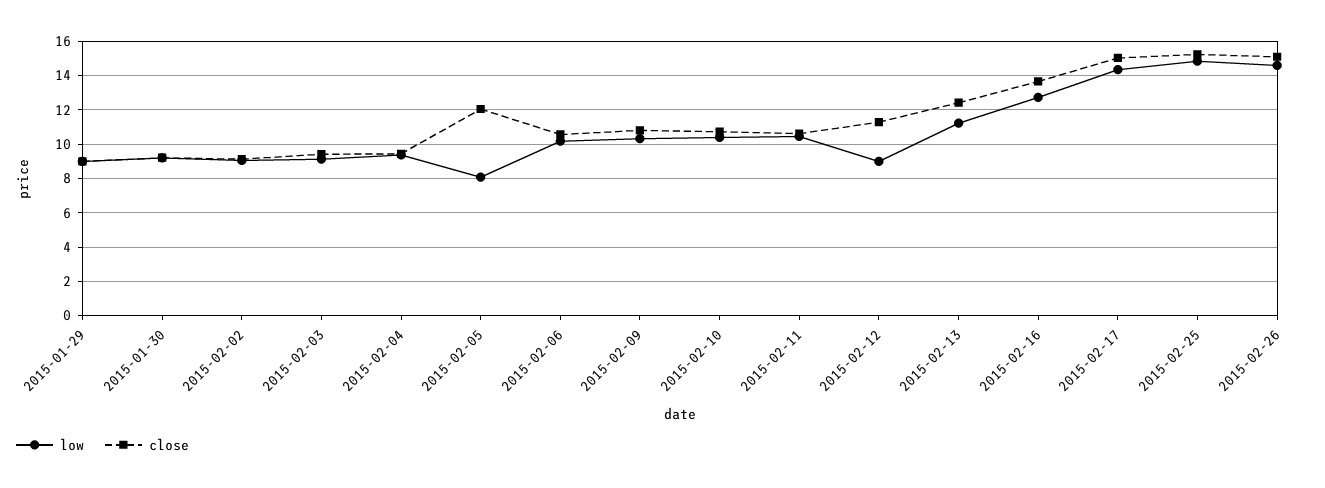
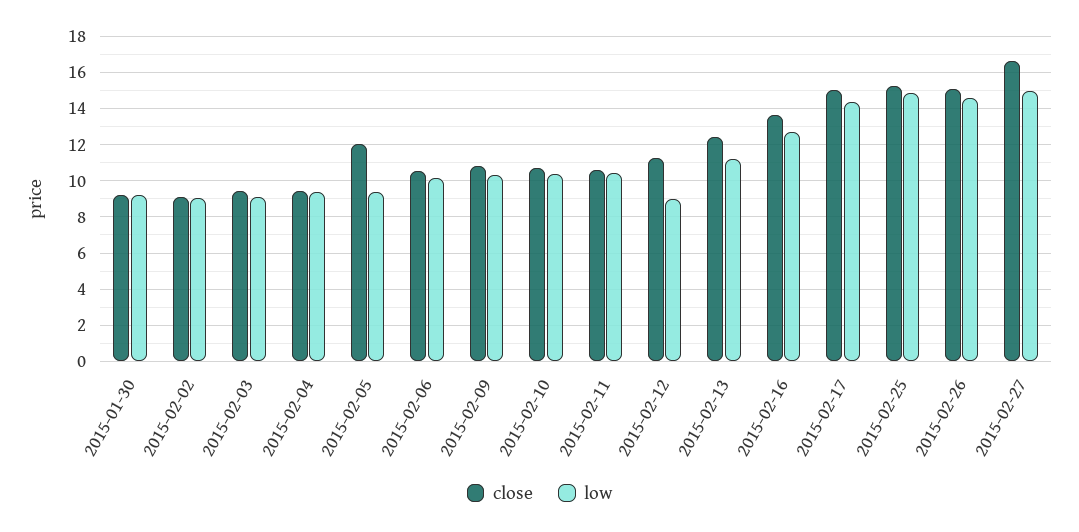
low, 2015-01-29: 9 -> none
close, 2015-01-29: 9 -> none
low, 2015-02-05: 8 -> 9.5
close, 2015-02-27: none -> 16.5
low, 2015-02-27: none -> 15

